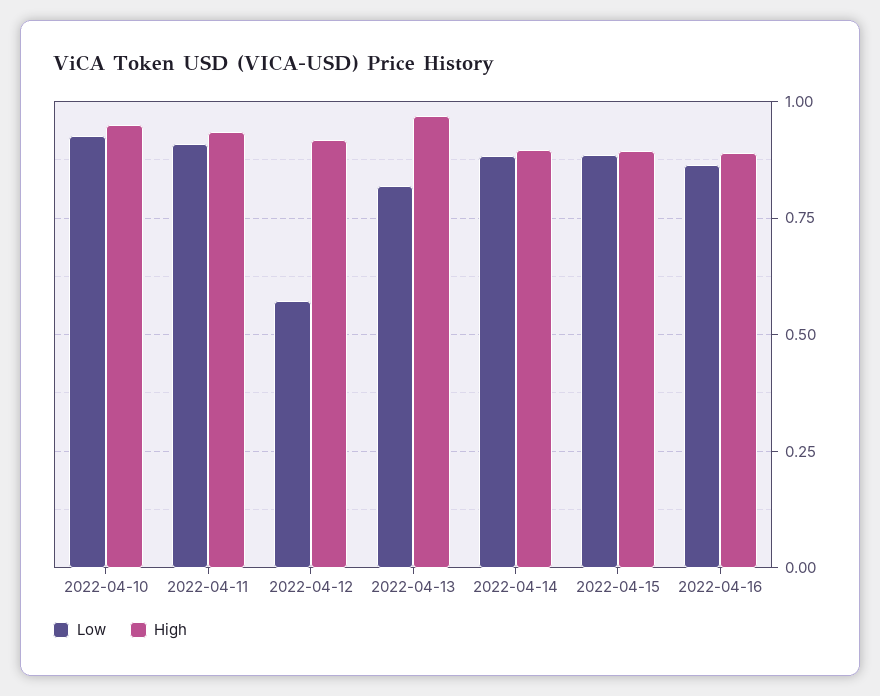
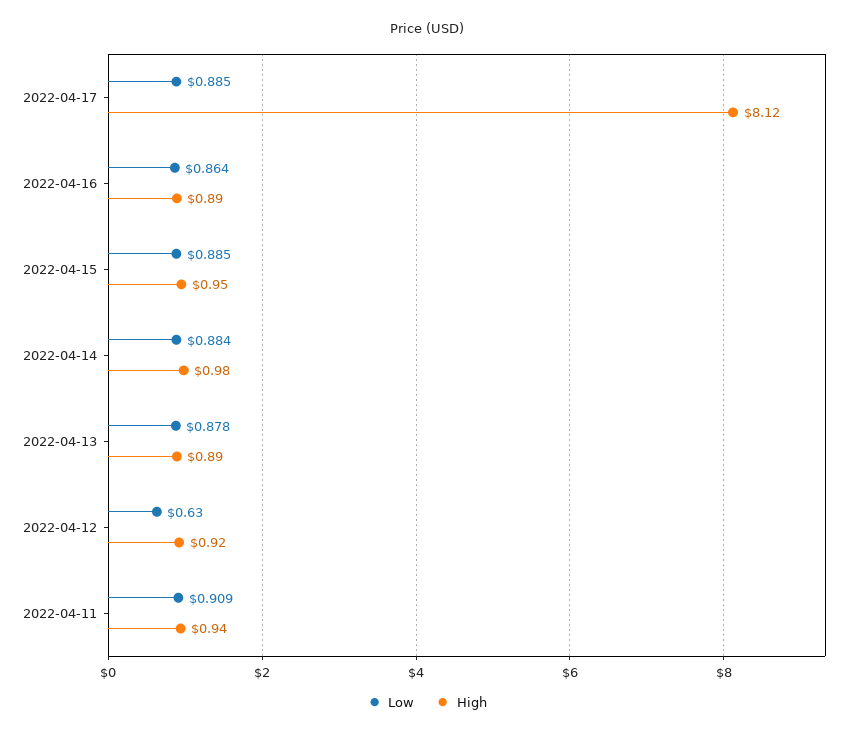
Low, 2022-04-10: 0.925 -> none
High, 2022-04-10: 0.95 -> none
Low, 2022-04-12: 0.575 -> 0.63
Low, 2022-04-13: 0.825 -> 0.878
High, 2022-04-13: 0.975 -> 0.89
High, 2022-04-14: 0.9 -> 0.98
High, 2022-04-15: 0.9 -> 0.95
Low, 2022-04-17: none -> 0.885
High, 2022-04-17: none -> 8.12

